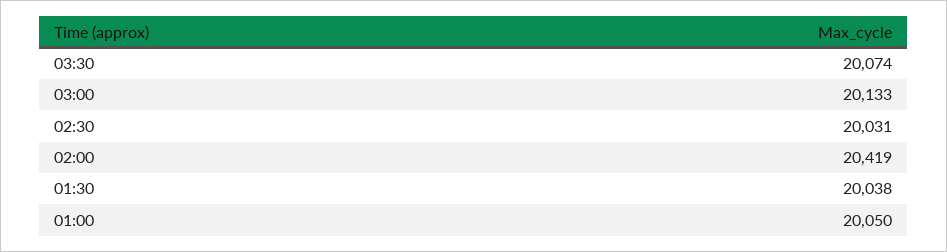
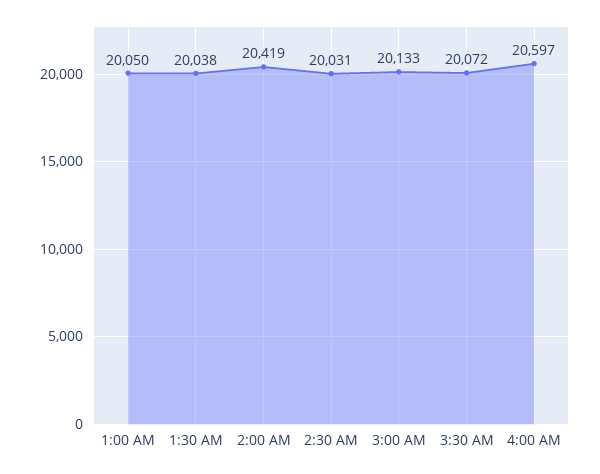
03:30: 20074 -> 20072
4:00 AM: none -> 20597

